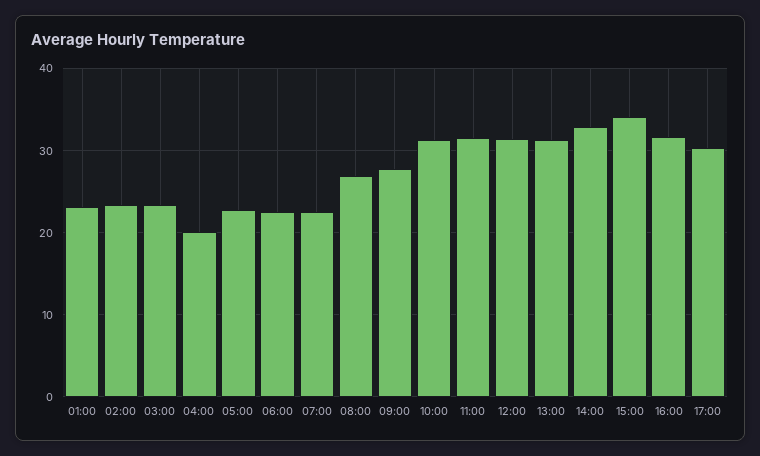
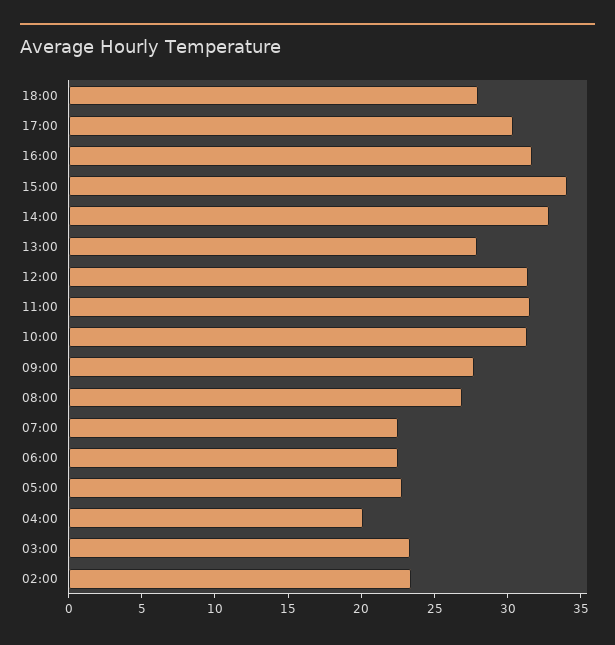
01:00: 23 -> none
13:00: 31 -> 28
18:00: none -> 28

